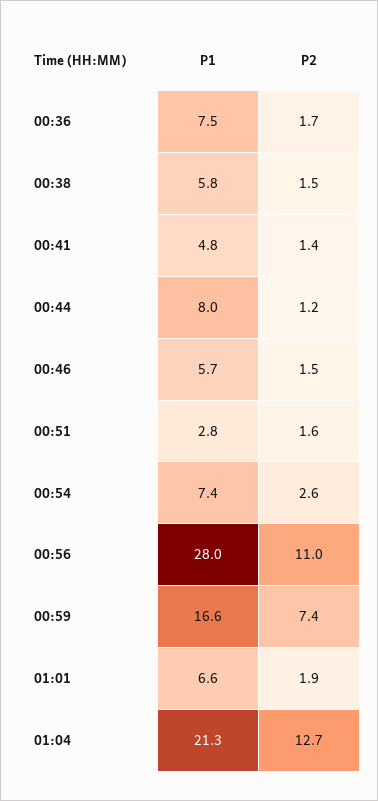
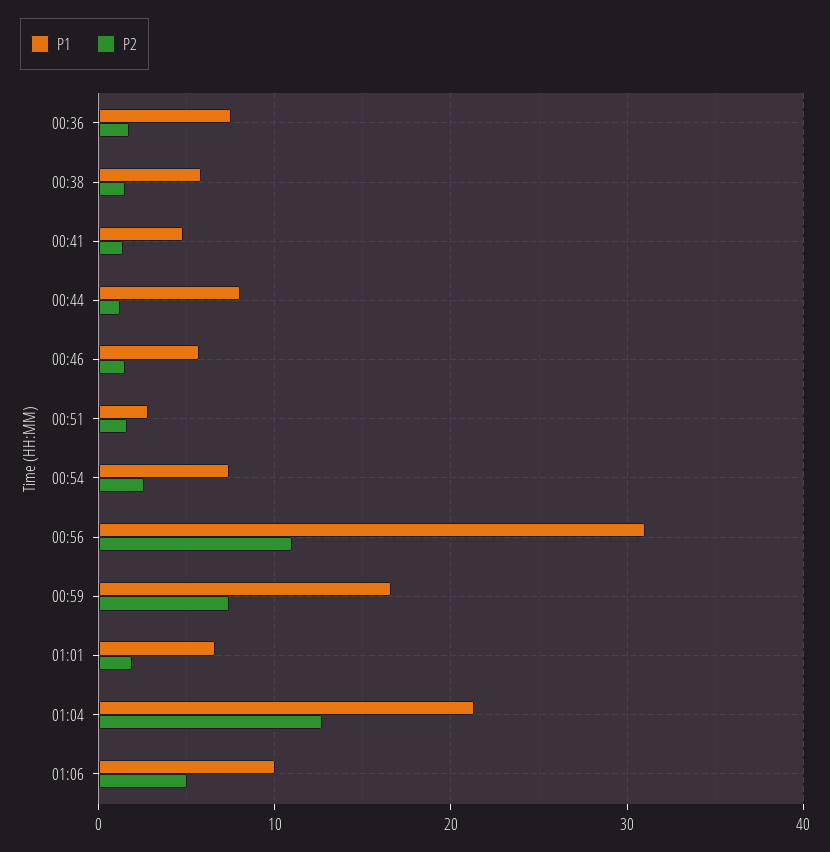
P1, 00:56: 28 -> 31
P1, 01:06: none -> 10
P2, 01:06: none -> 5

